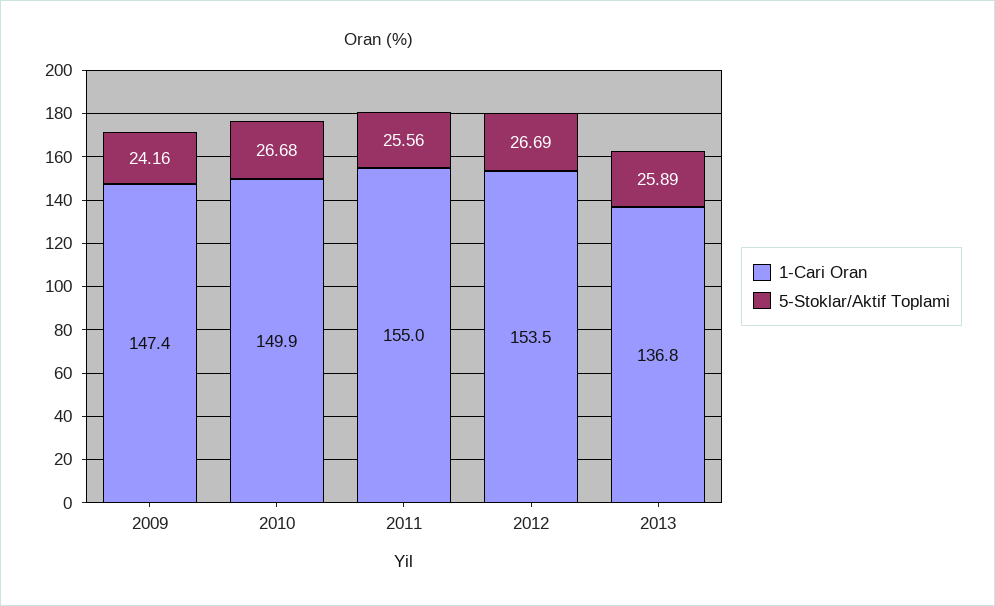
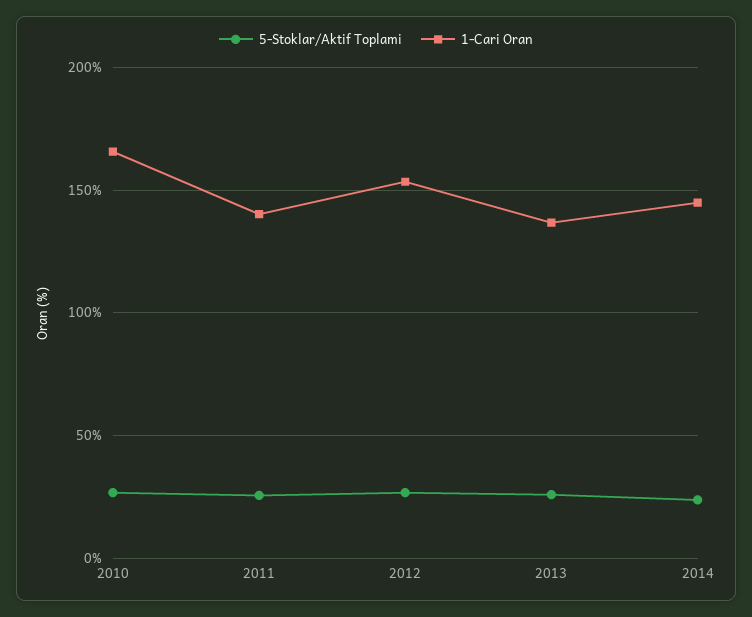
1-Cari Oran, 2009: 147.4 -> none
5-Stoklar/Aktif Toplami, 2009: 24.16 -> none
1-Cari Oran, 2010: 149.9 -> 165
1-Cari Oran, 2011: 155 -> 140
5-Stoklar/Aktif Toplami, 2014: none -> 25
1-Cari Oran, 2014: none -> 145

